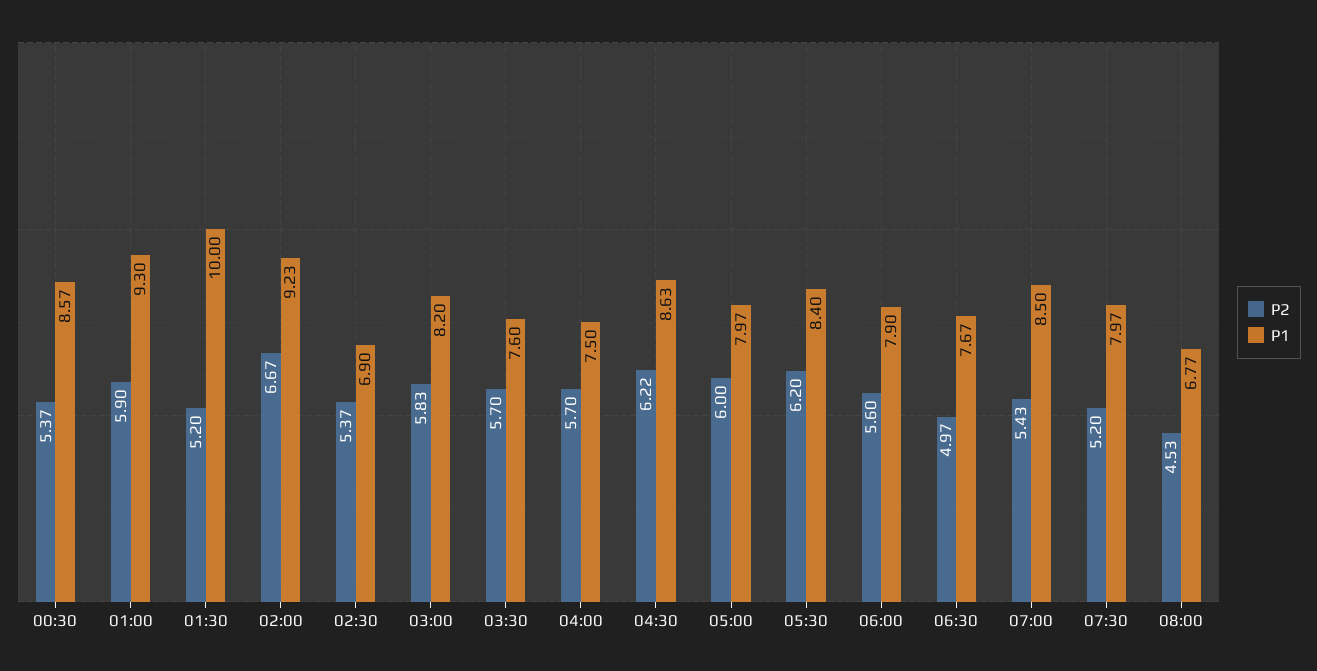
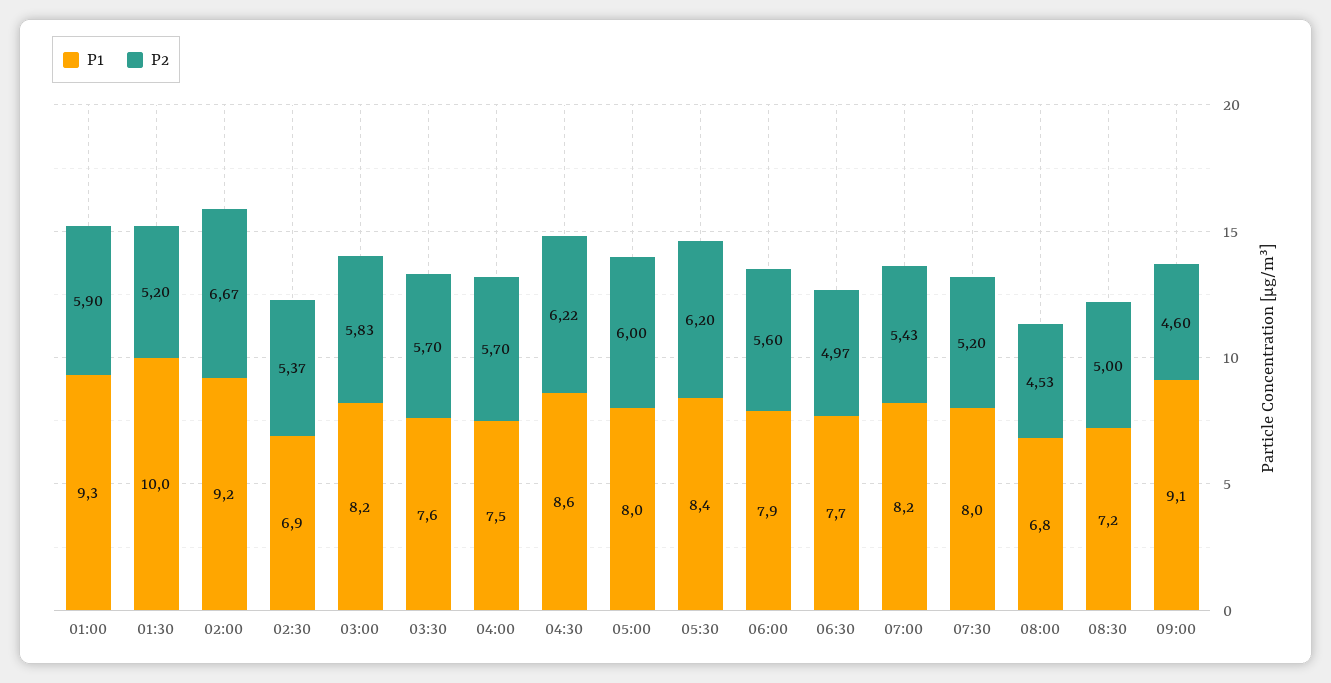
P2, 00:30: 5.37 -> none
P1, 00:30: 8.57 -> none
P1, 07:00: 8.5 -> 8.2
P1, 08:30: none -> 7.2
P2, 08:30: none -> 5
P1, 09:00: none -> 9.1
P2, 09:00: none -> 4.6

